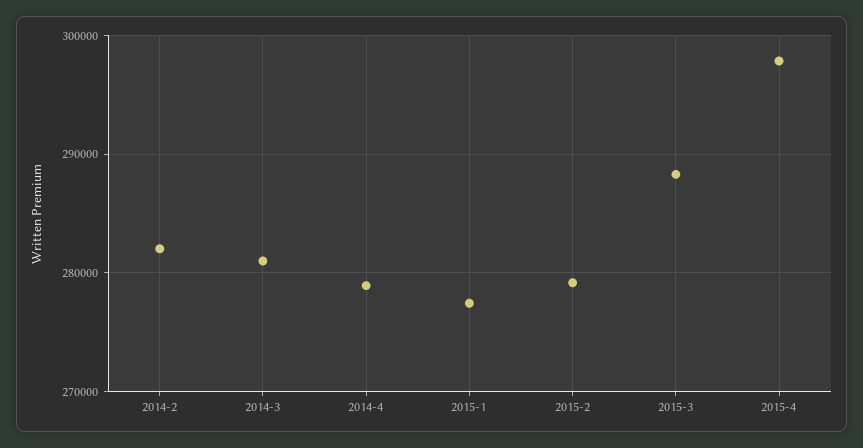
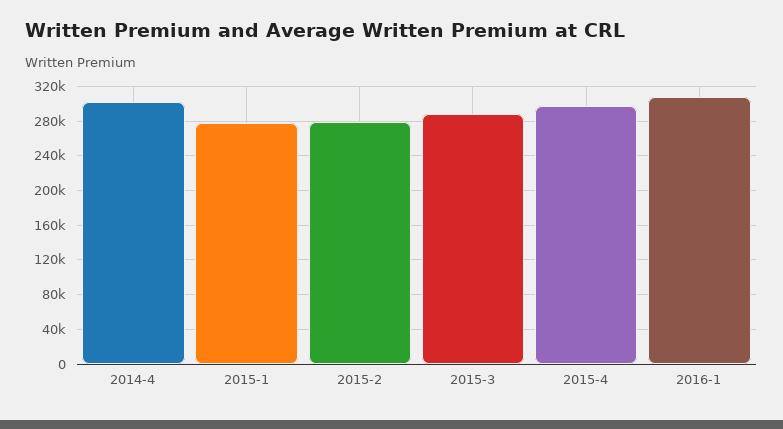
2014-2: 282000 -> none
2014-3: 281000 -> none
2014-4: 279000 -> 300000
2016-1: none -> 310000

